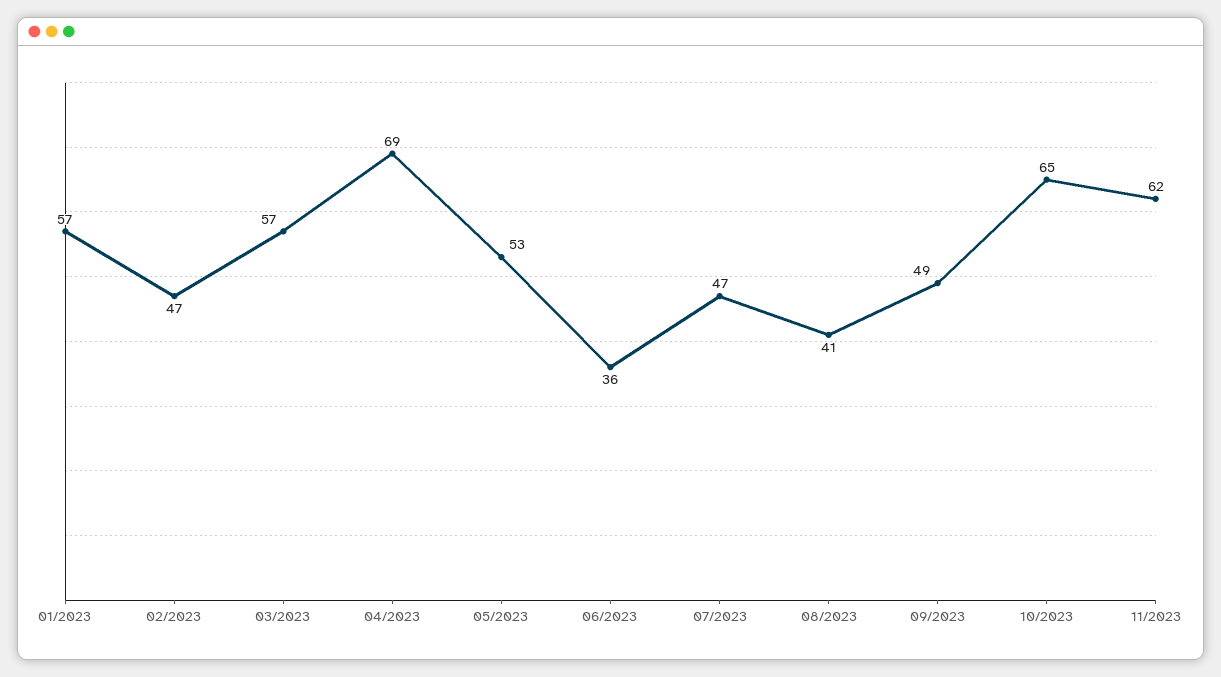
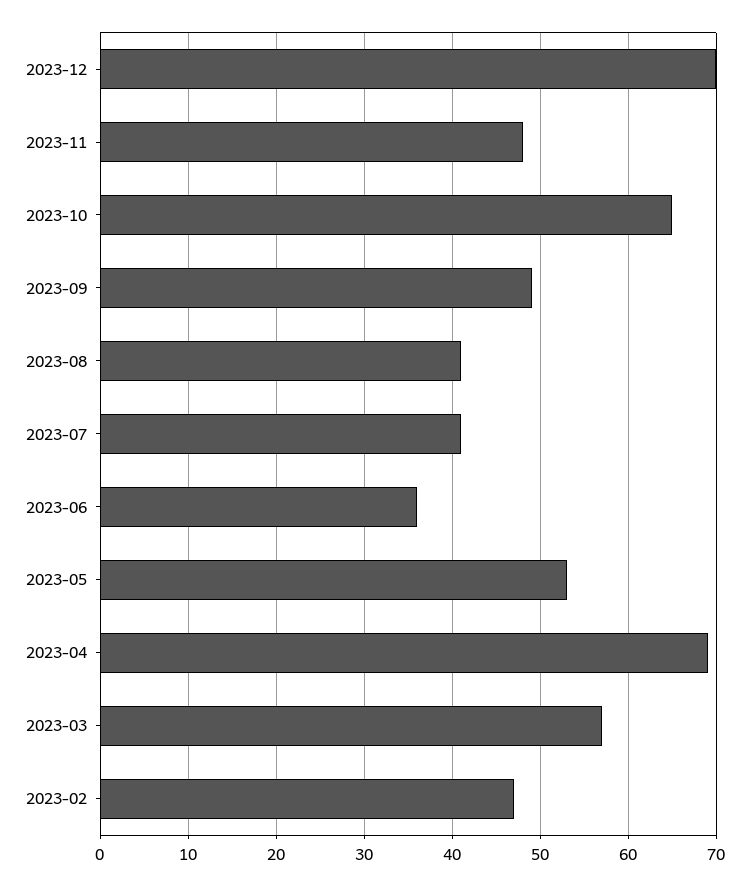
01/2023: 57 -> none
07/2023: 47 -> 41
11/2023: 62 -> 48
2023-12: none -> 70

